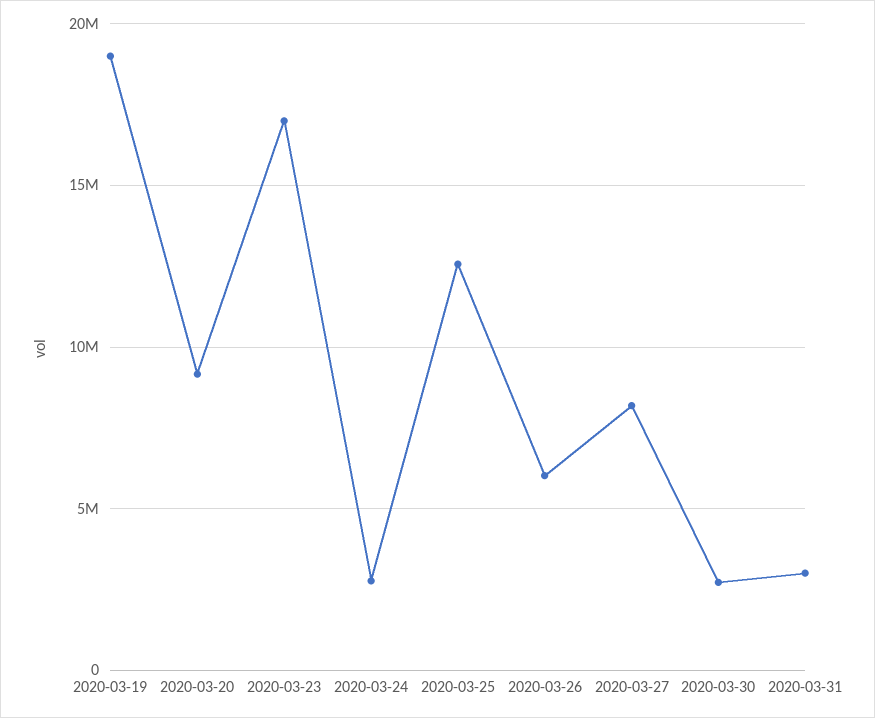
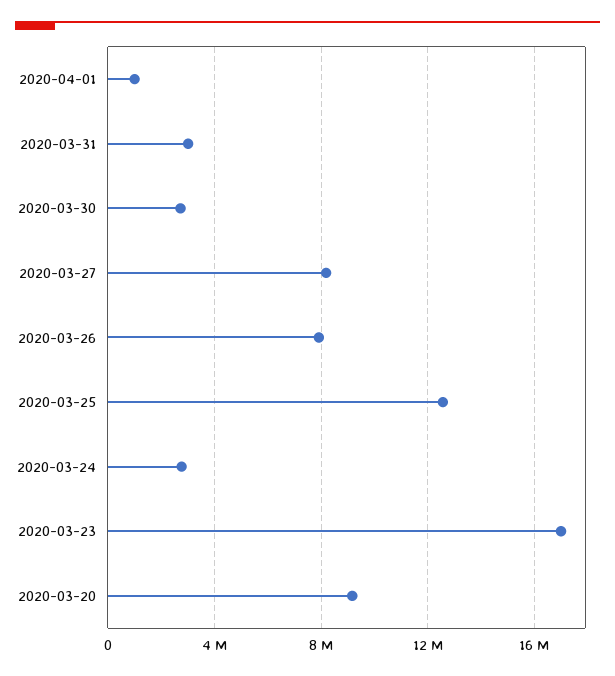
2020-03-19: 19000000 -> none
2020-03-26: 6000000 -> 8000000
2020-04-01: none -> 1000000

